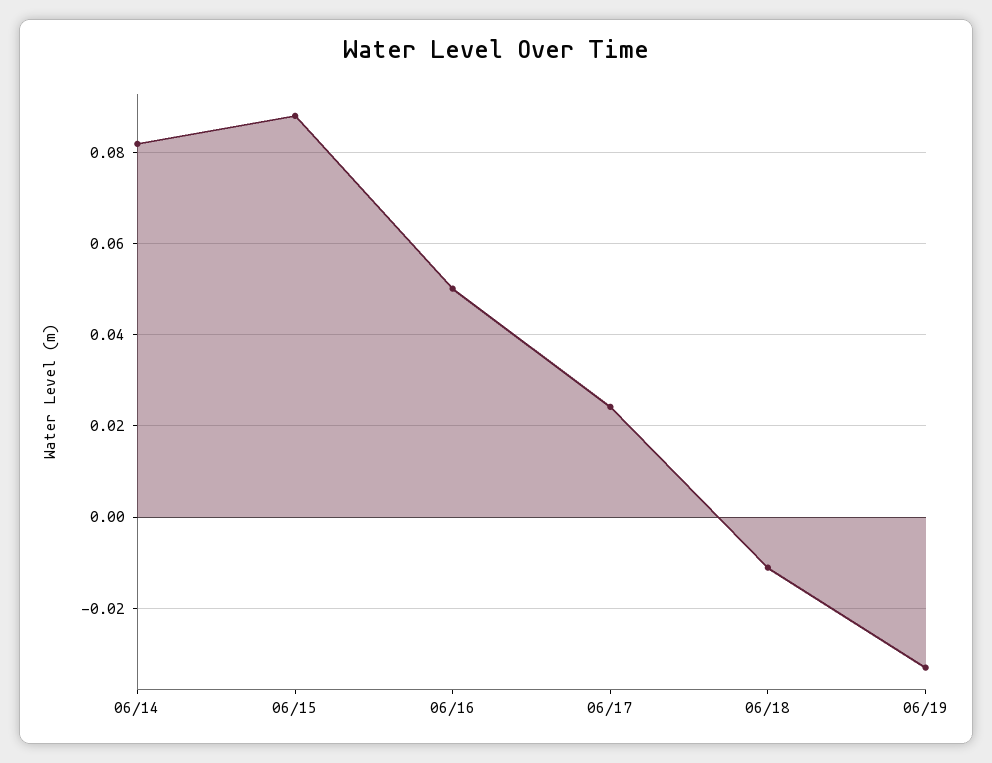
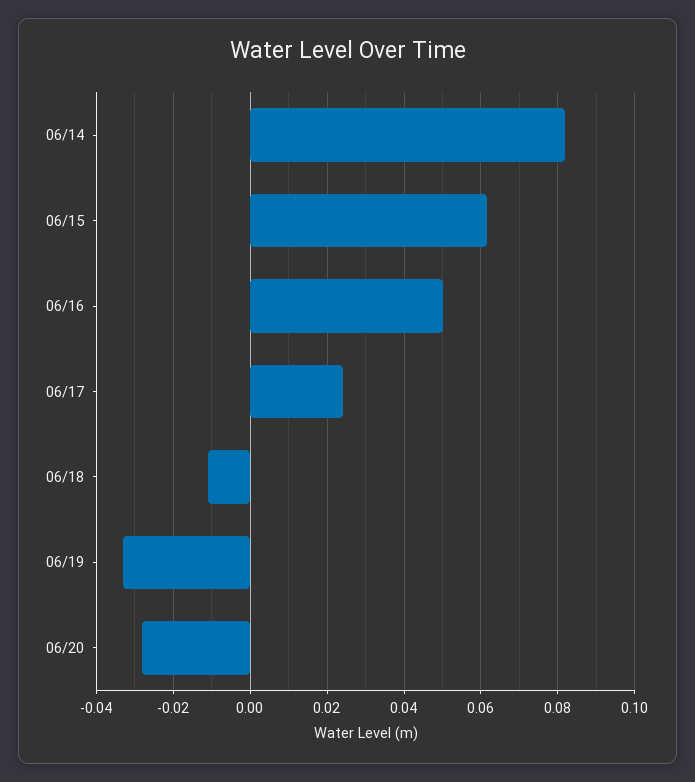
06/15: 0.088 -> 0.062
06/20: none -> -0.028

